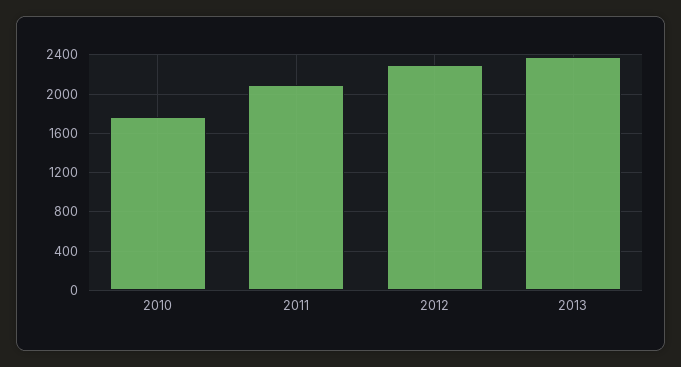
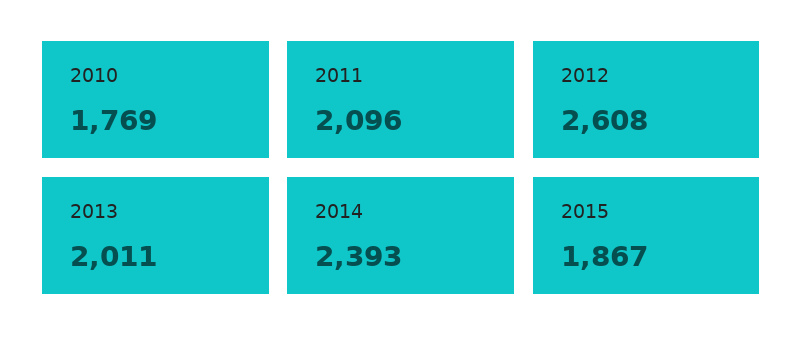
2012: 2300 -> 2608
2013: 2400 -> 2011
2014: none -> 2393
2015: none -> 1867

